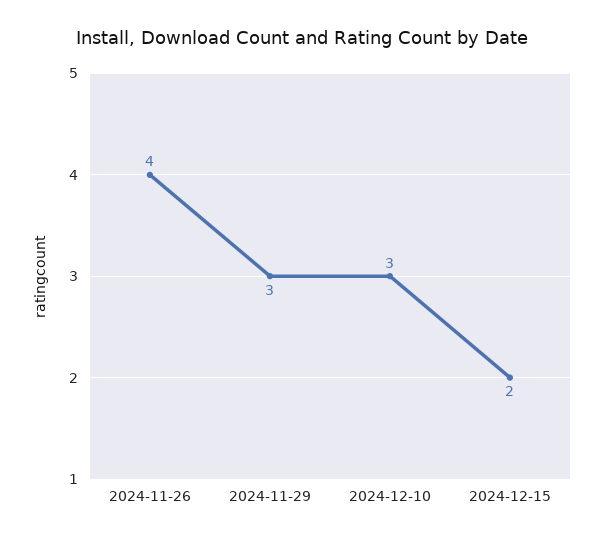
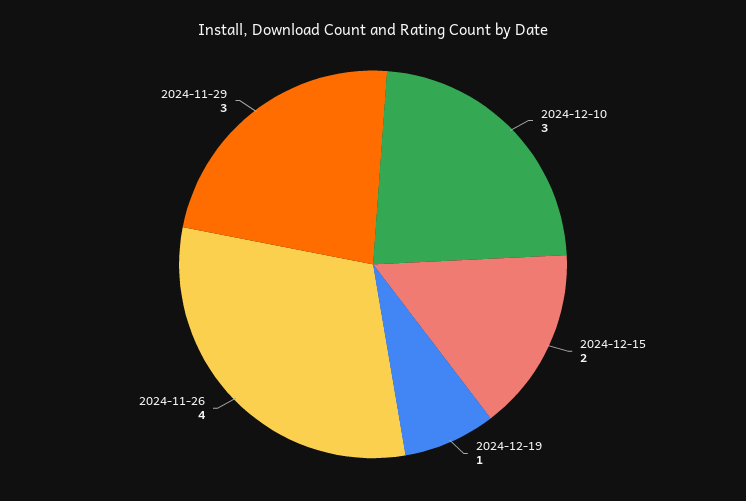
2024-12-19: none -> 1

